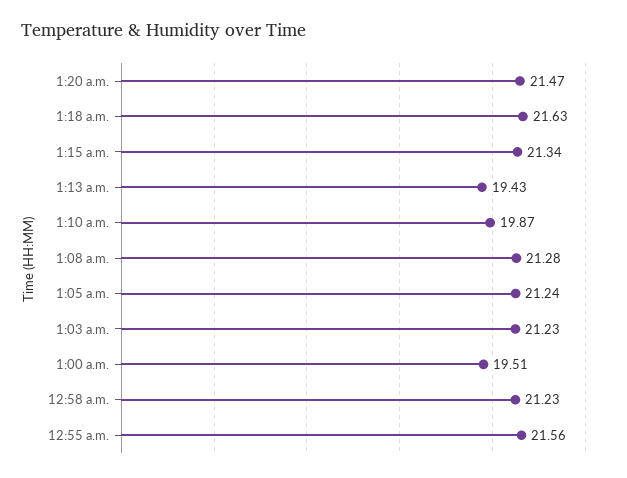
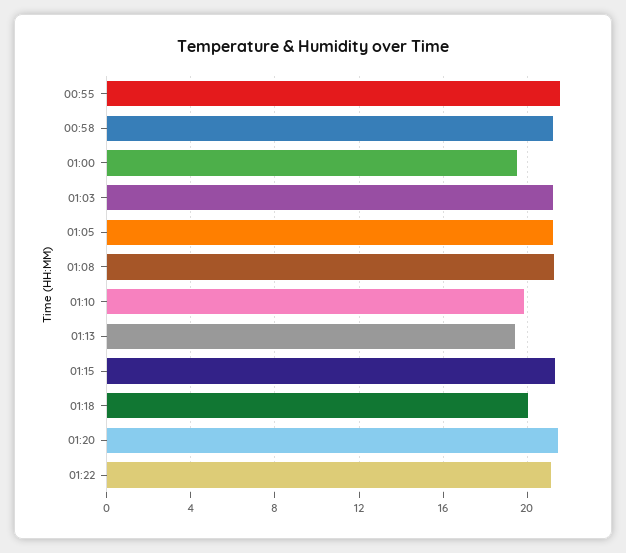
1:18 a.m.: 21.63 -> 20
01:22: none -> 21

